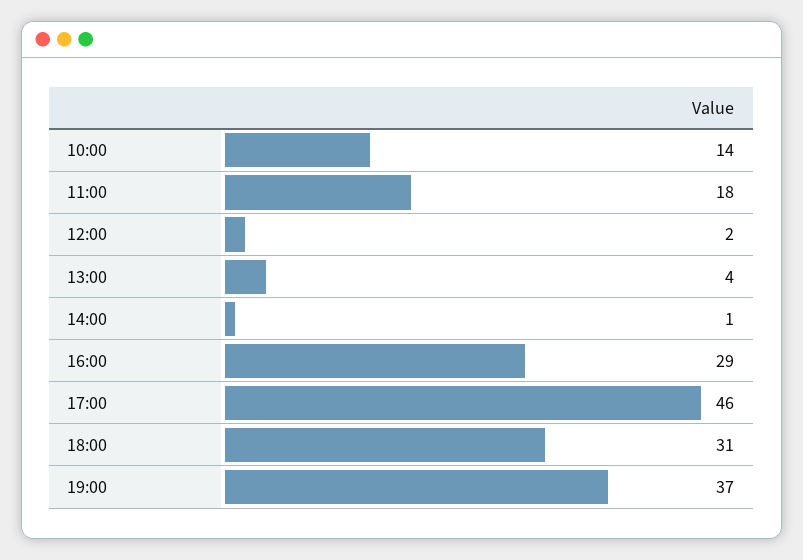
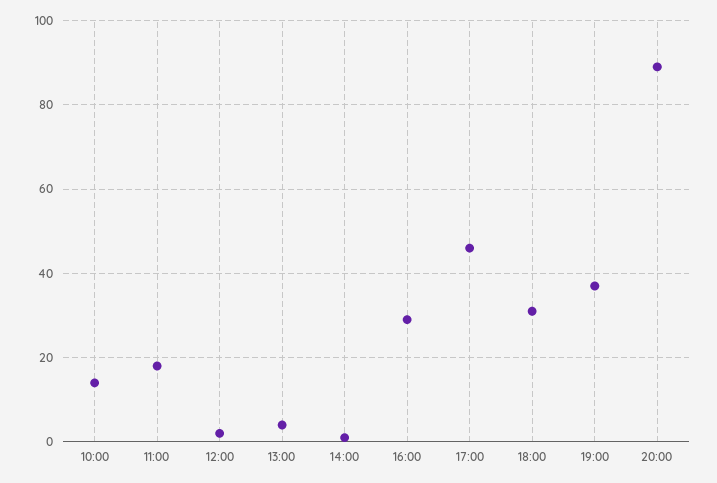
20:00: none -> 90

